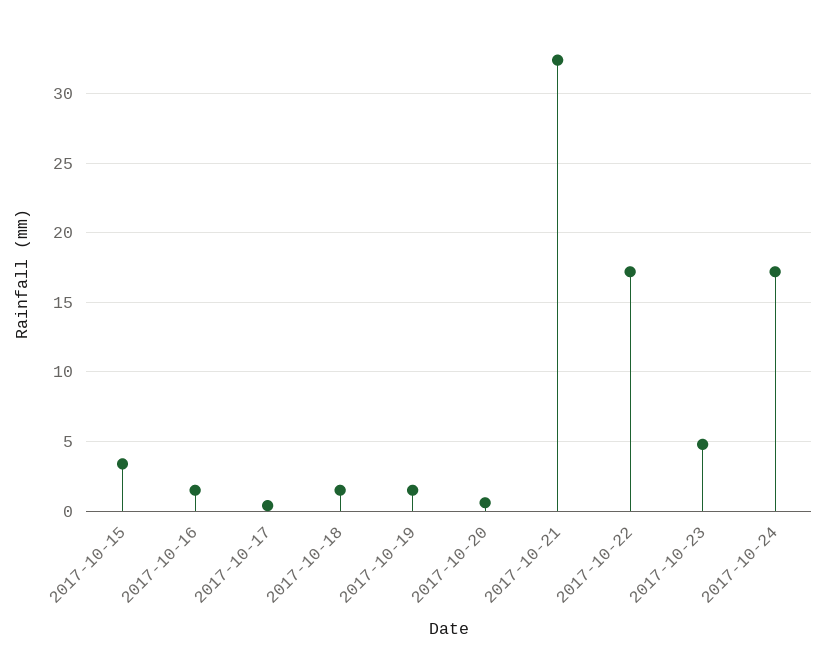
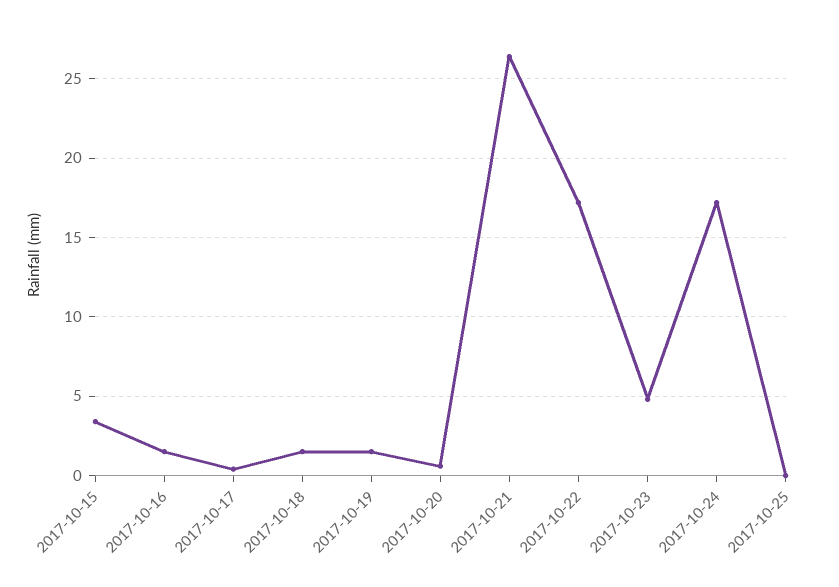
2017-10-21: 32.5 -> 26.5
2017-10-25: none -> 0

